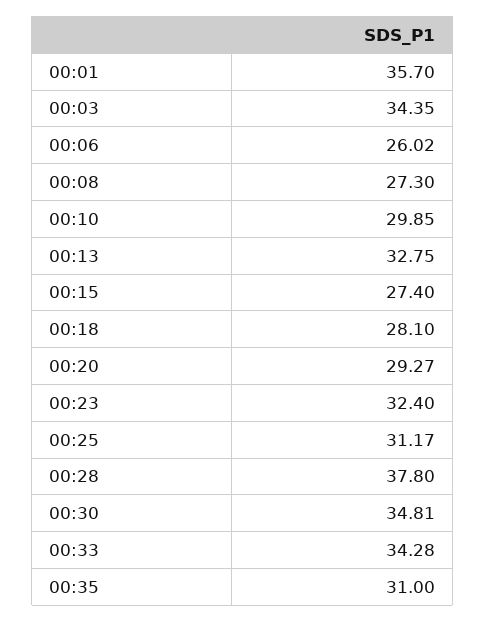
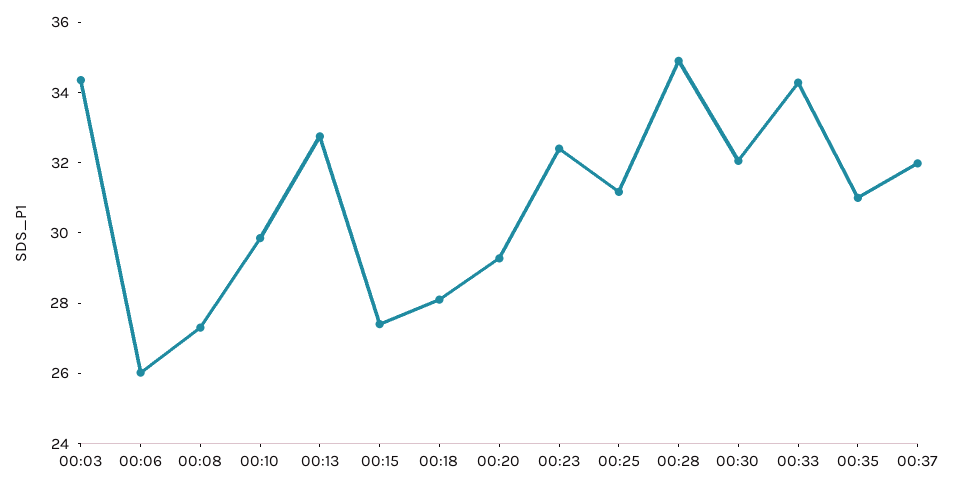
00:01: 35.7 -> none
00:28: 37.8 -> 35
00:30: 34.81 -> 32
00:37: none -> 32

